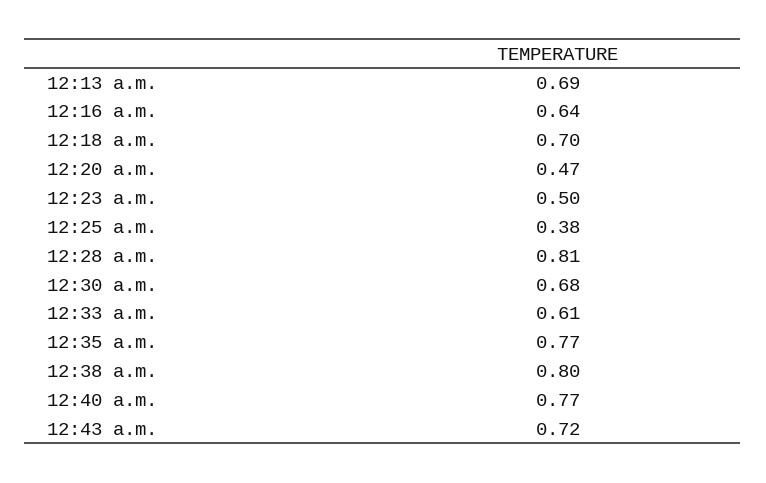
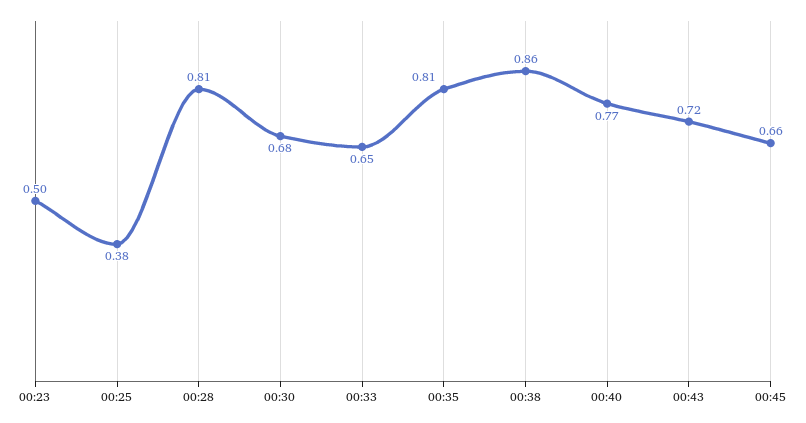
12:13 a.m.: 0.69 -> none
12:16 a.m.: 0.64 -> none
12:18 a.m.: 0.7 -> none
12:20 a.m.: 0.47 -> none
12:33 a.m.: 0.61 -> 0.65
12:35 a.m.: 0.77 -> 0.81
12:38 a.m.: 0.8 -> 0.86
00:45: none -> 0.66

